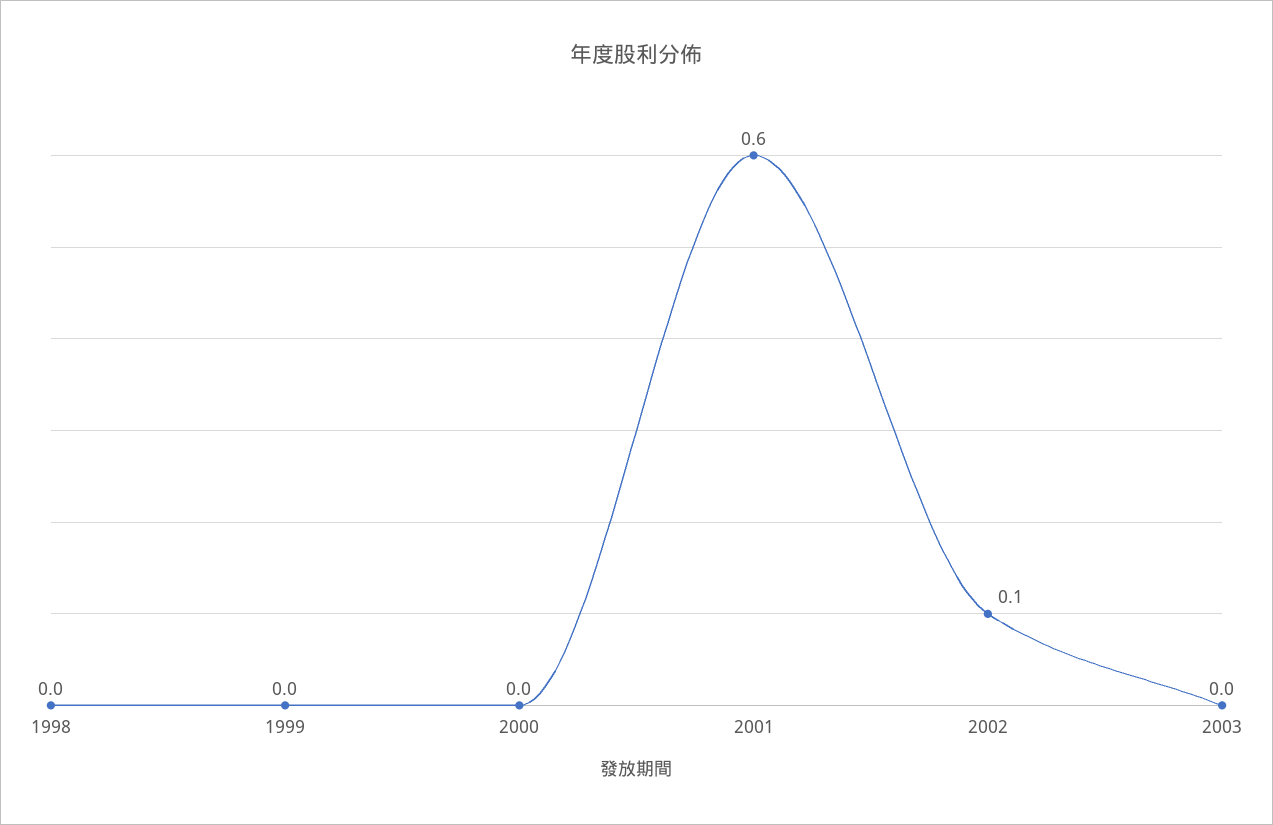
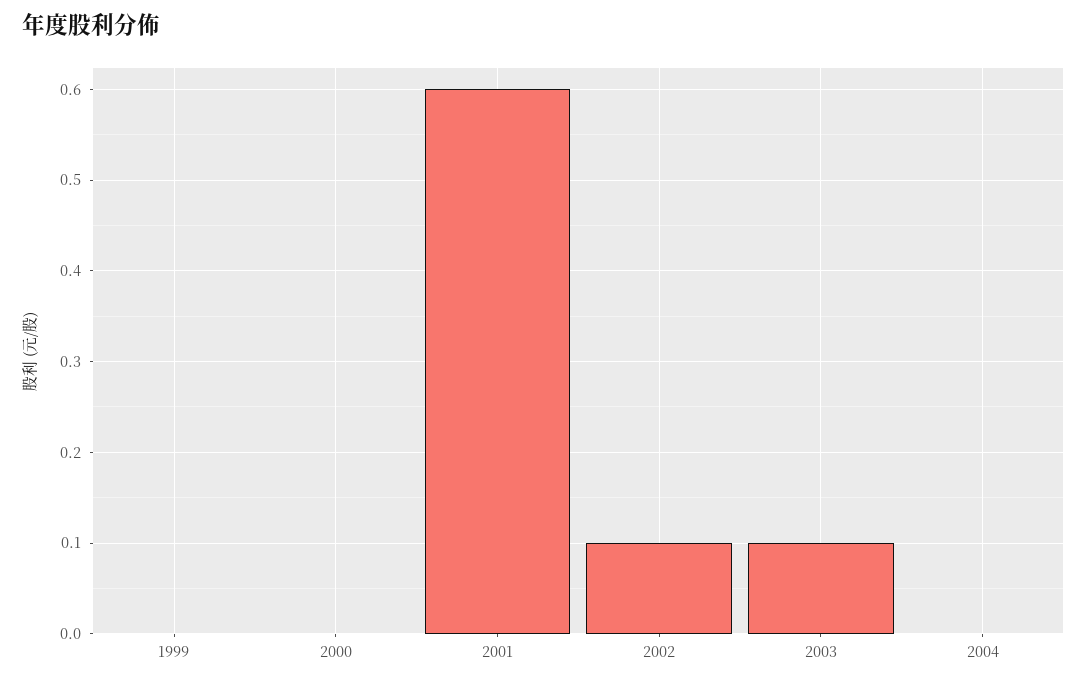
1998: 0 -> none
2003: 0 -> 0.1
2004: none -> 0

